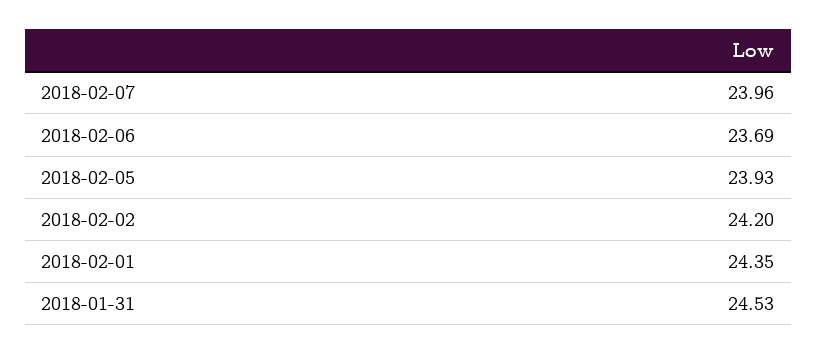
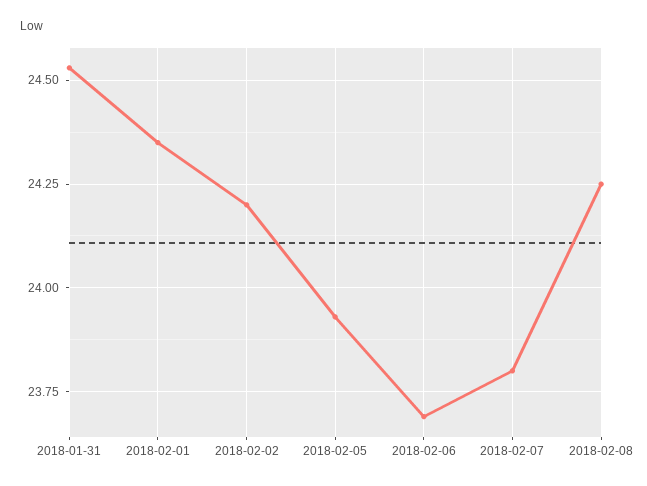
2018-02-07: 23.96 -> 23.8
2018-02-08: none -> 24.25

